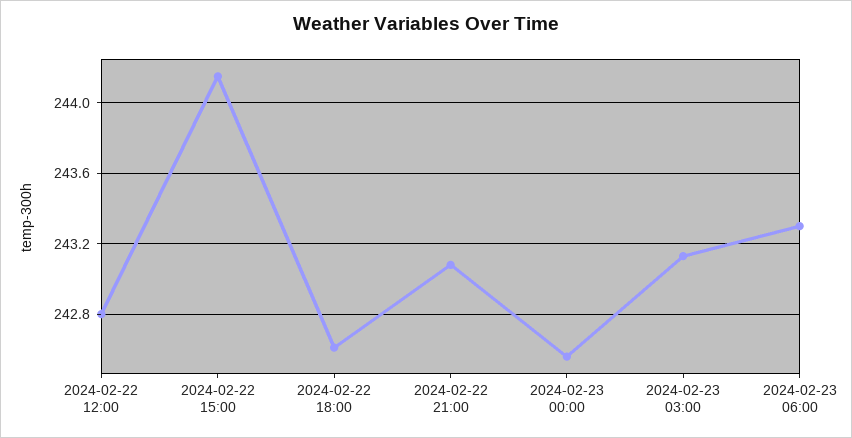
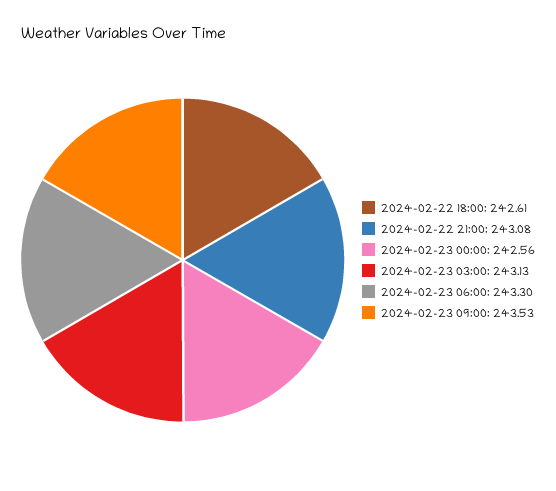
2024-02-22 12:00: 242.8 -> none
2024-02-22 15:00: 244.15 -> none
2024-02-23 09:00: none -> 243.53

